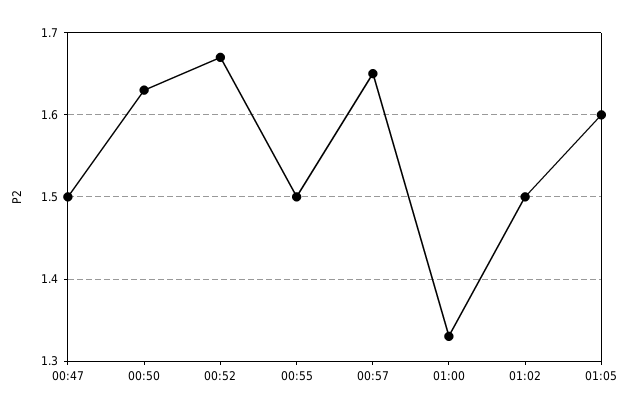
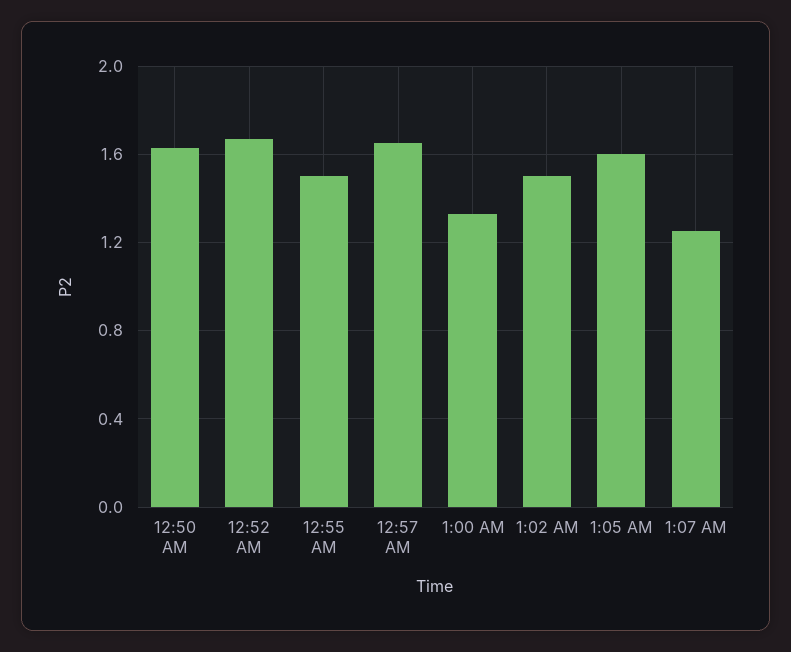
00:47: 1.5 -> none
1:07 AM: none -> 1.25

